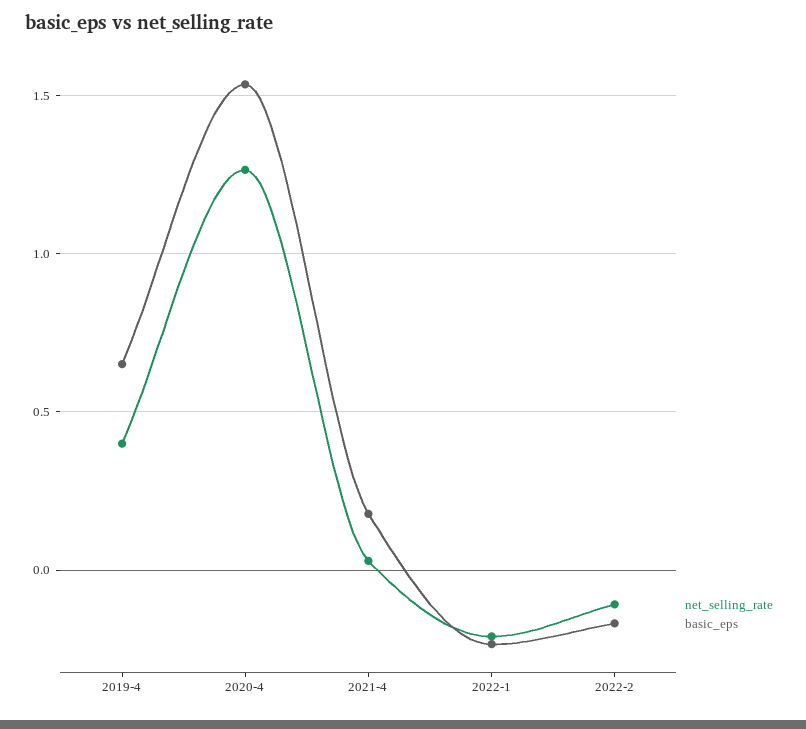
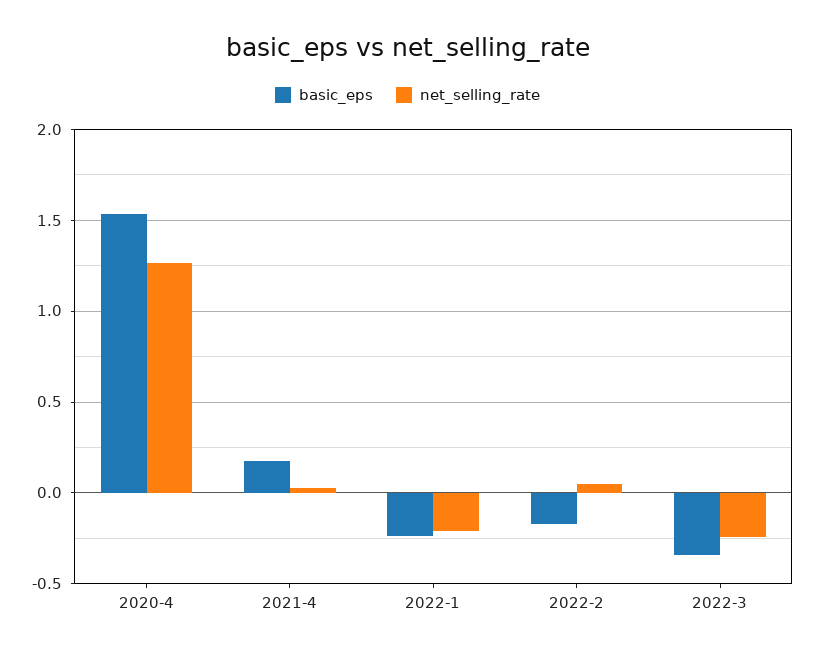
net_selling_rate, 2019-4: 0.4 -> none
basic_eps, 2019-4: 0.65 -> none
net_selling_rate, 2022-2: -0.1 -> 0.05
basic_eps, 2022-3: none -> -0.35
net_selling_rate, 2022-3: none -> -0.25

